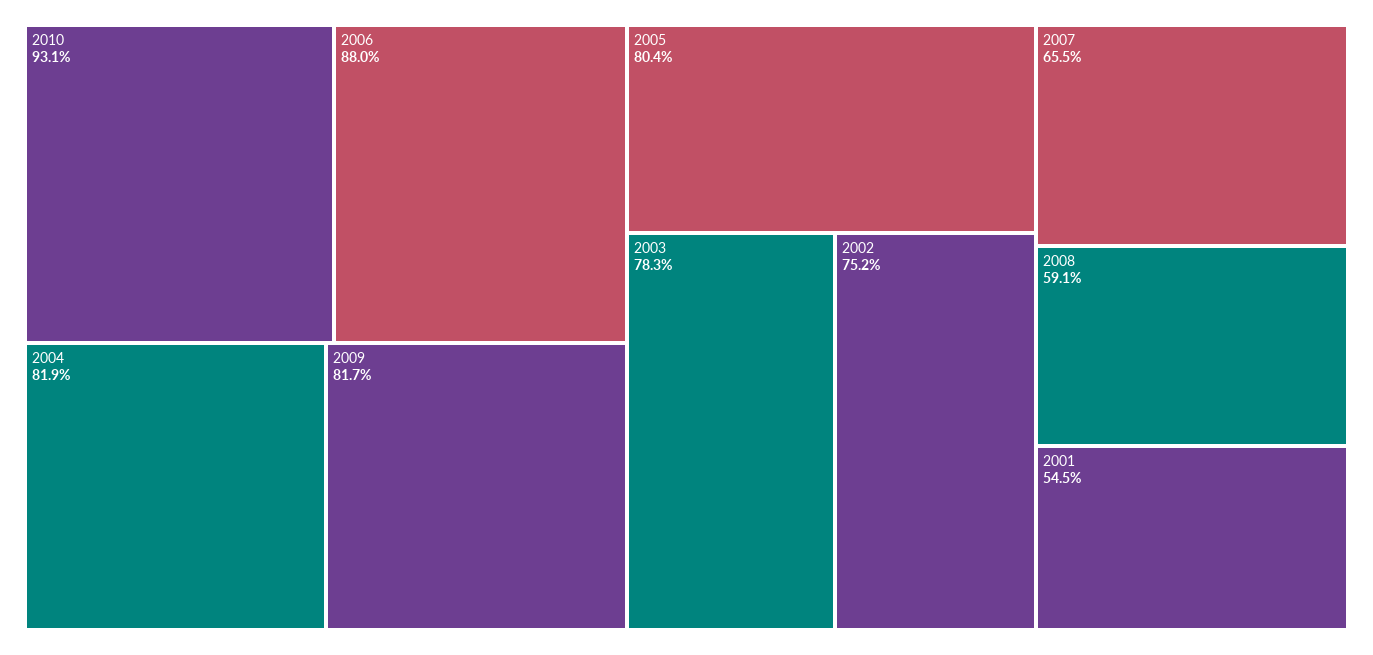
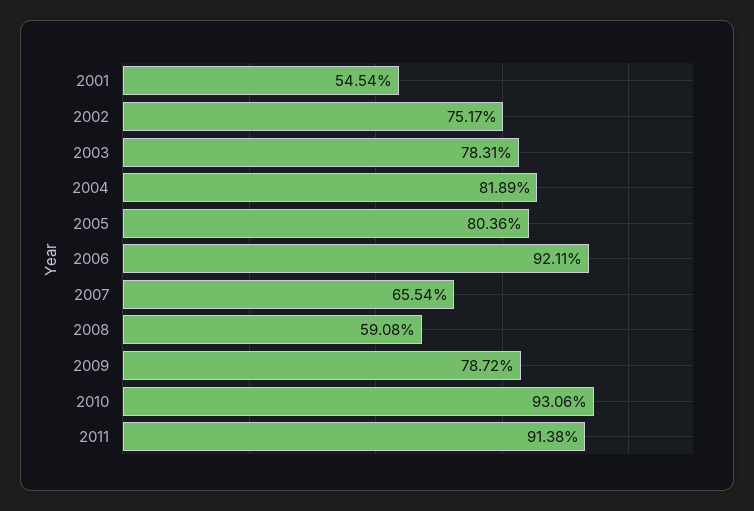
2006: 88 -> 92.11
2009: 81.7 -> 78.72
2011: none -> 91.38

